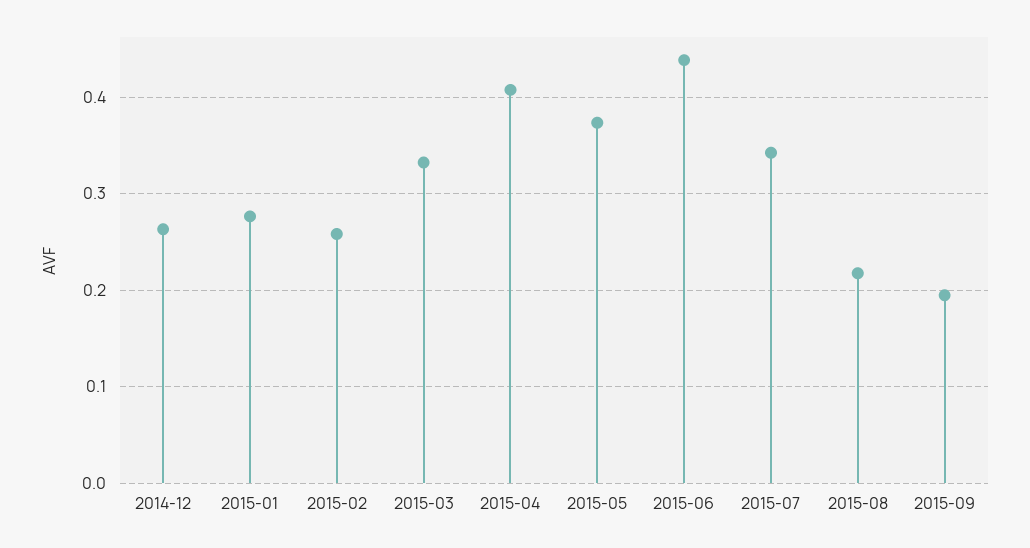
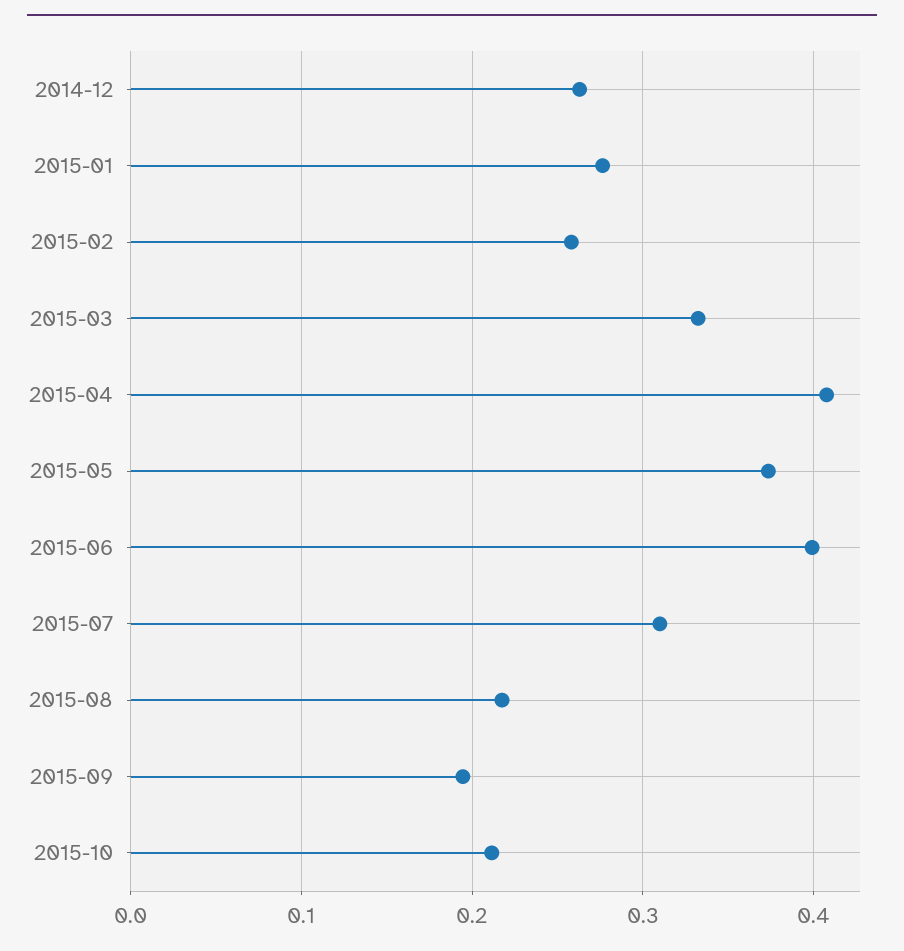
2015-06: 0.44 -> 0.4
2015-07: 0.34 -> 0.31
2015-10: none -> 0.21

